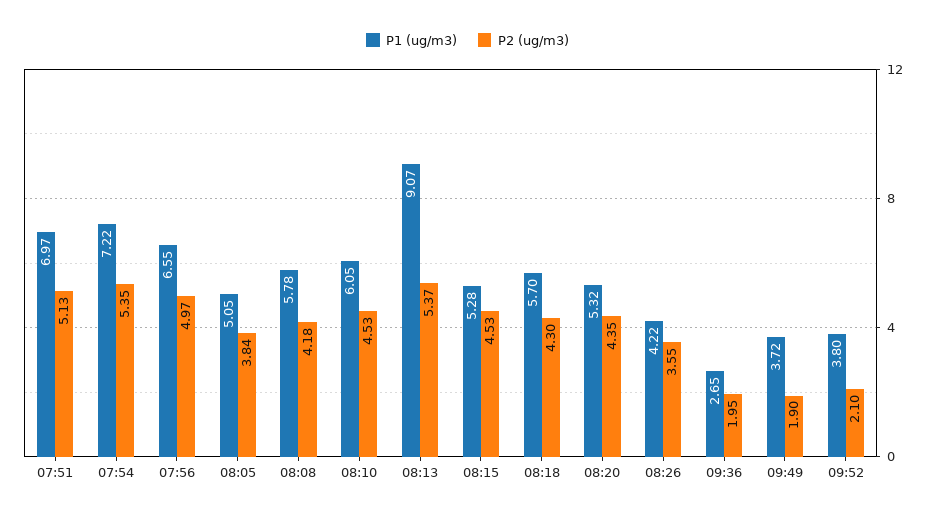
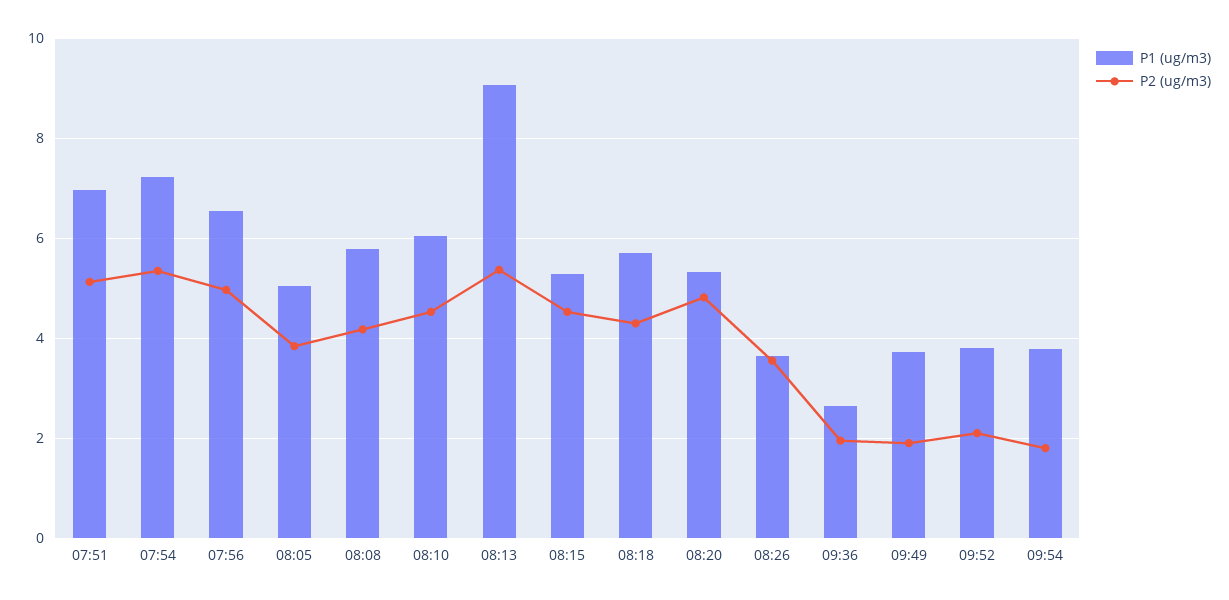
P2 (ug/m3), 08:20: 4.35 -> 4.8
P1 (ug/m3), 08:26: 4.22 -> 3.6
P1 (ug/m3), 09:54: none -> 3.8
P2 (ug/m3), 09:54: none -> 1.8

